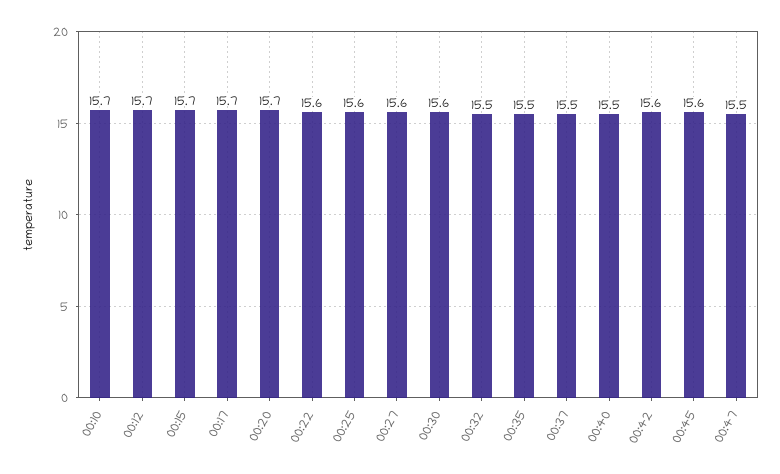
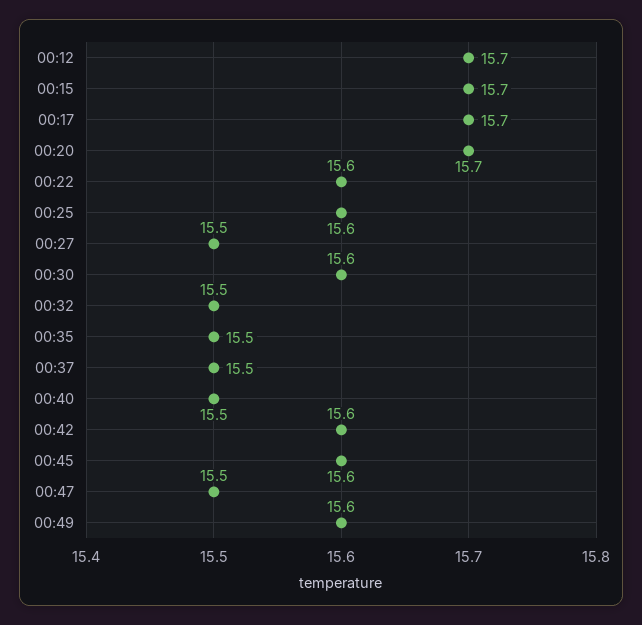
00:10: 15.7 -> none
00:27: 15.6 -> 15.5
00:49: none -> 15.6

